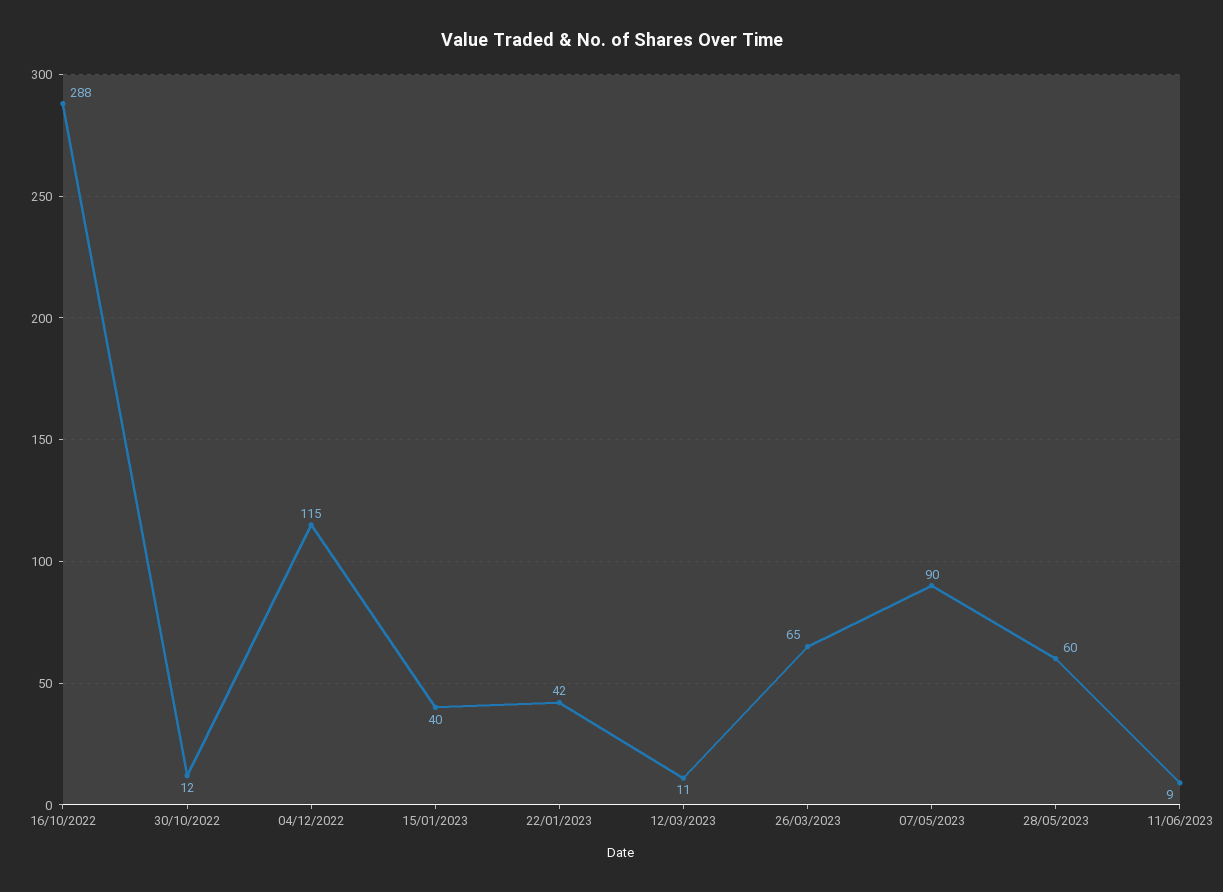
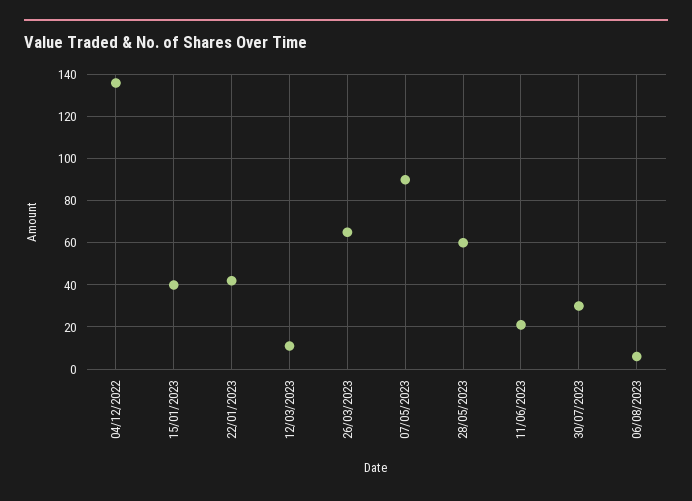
16/10/2022: 288 -> none
30/10/2022: 12 -> none
04/12/2022: 115 -> 135
11/06/2023: 9 -> 20
30/07/2023: none -> 30
06/08/2023: none -> 5

